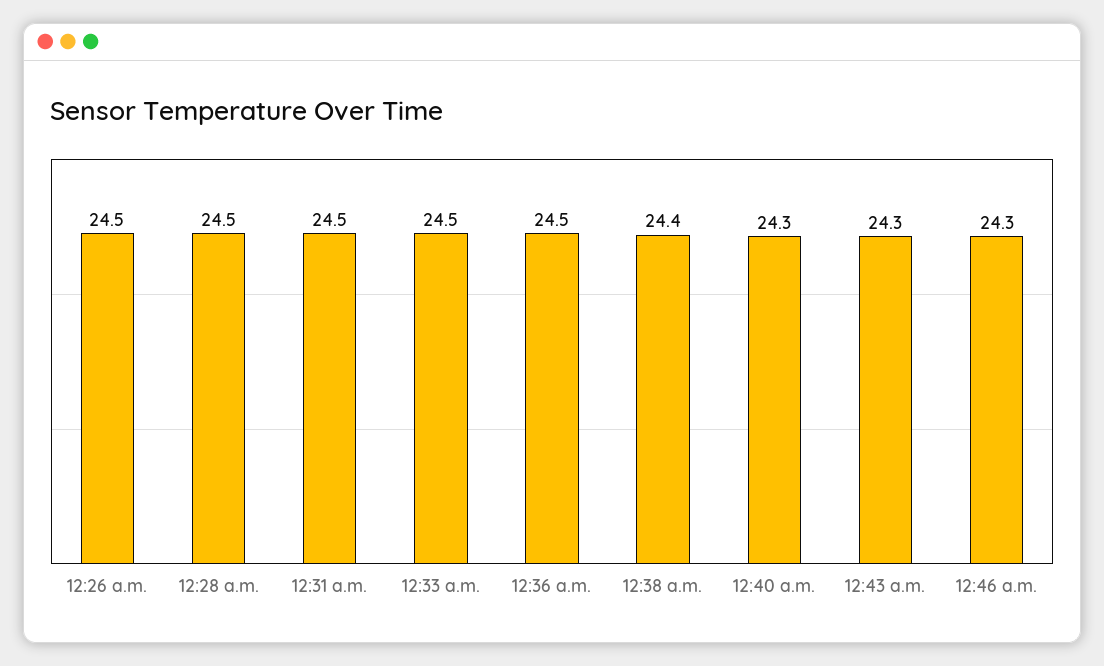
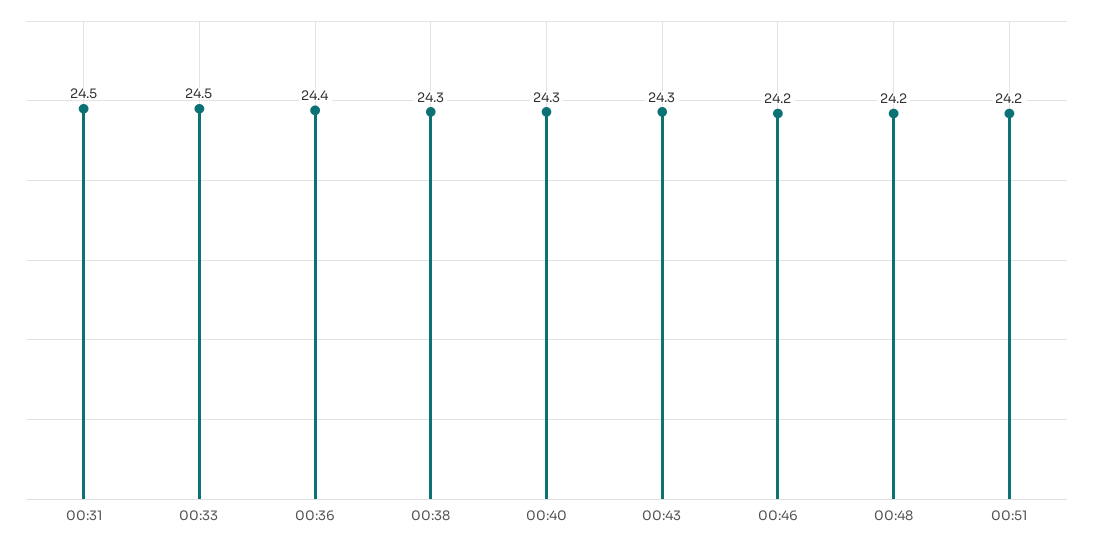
12:26 a.m.: 24.5 -> none
12:28 a.m.: 24.5 -> none
12:36 a.m.: 24.5 -> 24.4
12:38 a.m.: 24.4 -> 24.3
12:46 a.m.: 24.3 -> 24.2
00:48: none -> 24.2
00:51: none -> 24.2

